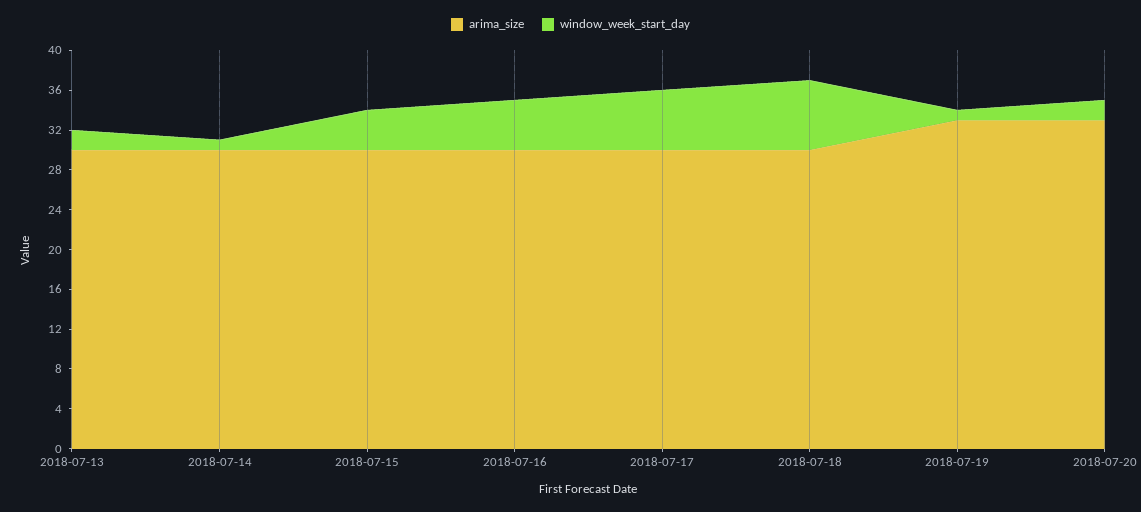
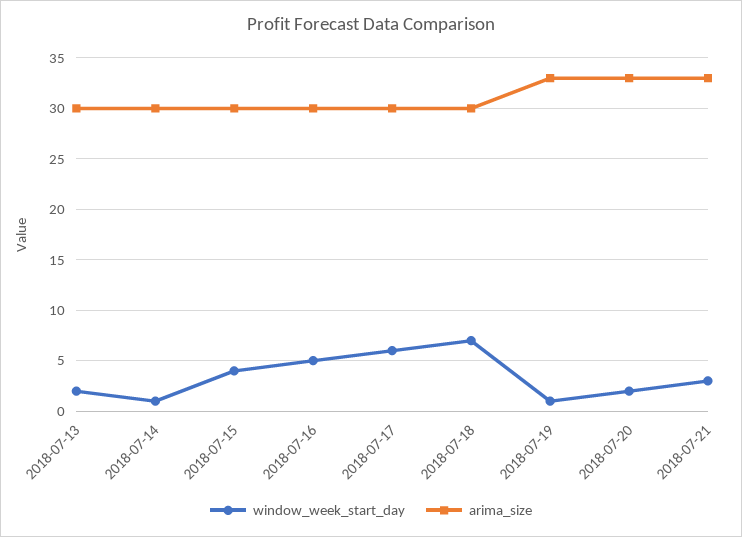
window_week_start_day, 2018-07-21: none -> 3
arima_size, 2018-07-21: none -> 33

